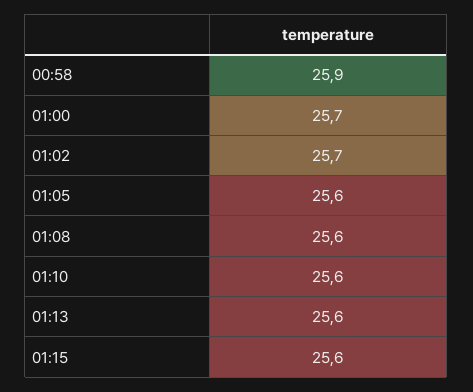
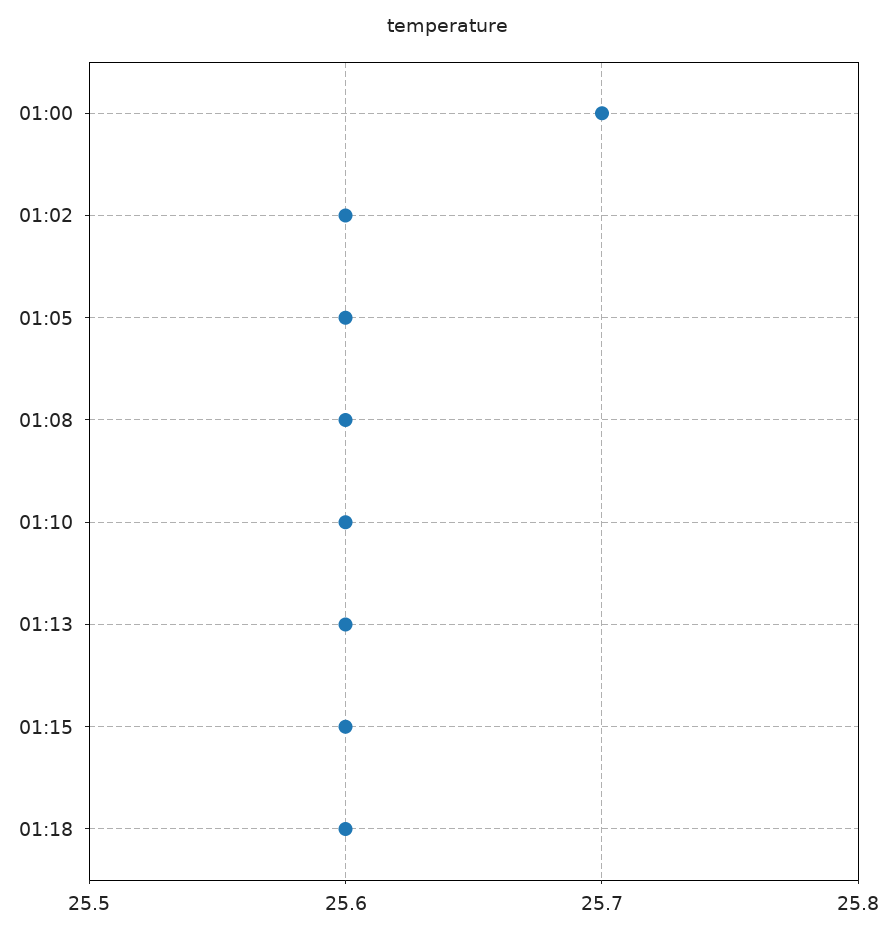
00:58: 25.9 -> none
01:02: 25.7 -> 25.6
01:18: none -> 25.6

